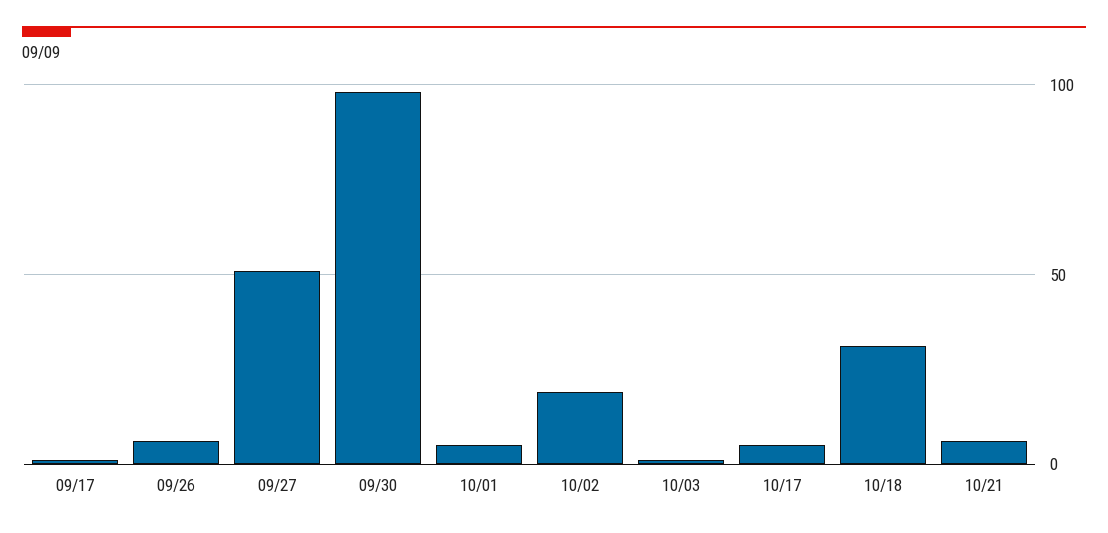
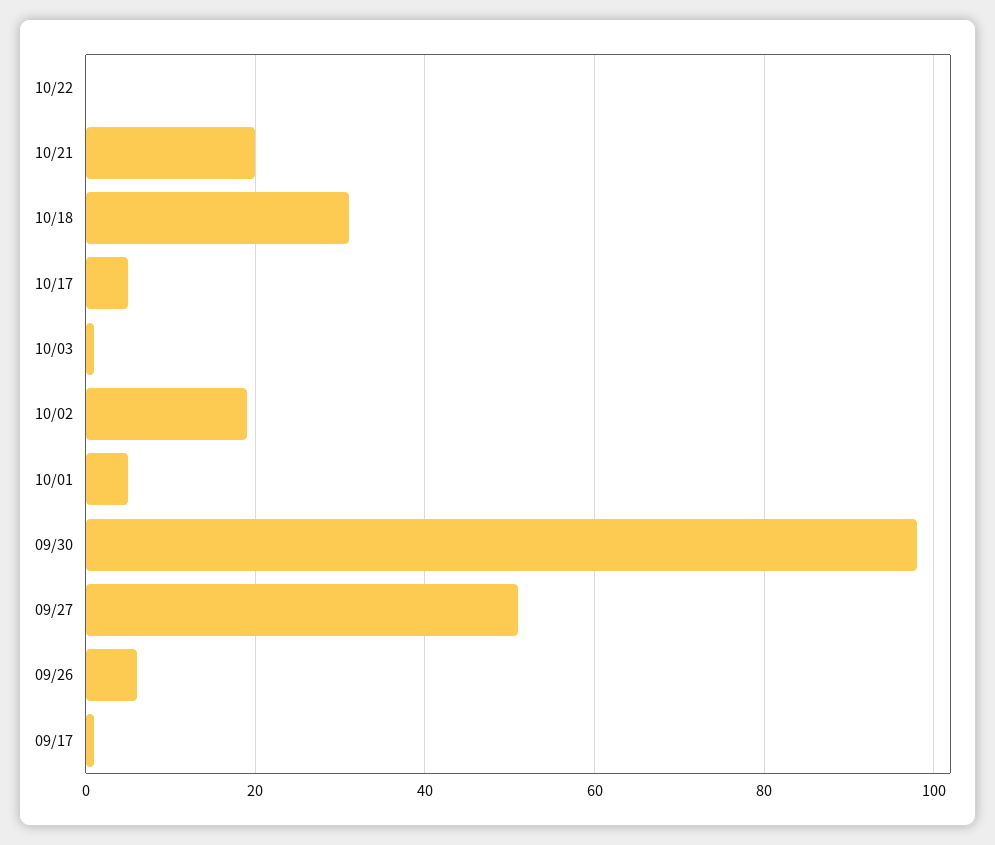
10/21: 5 -> 20
10/22: none -> 0

